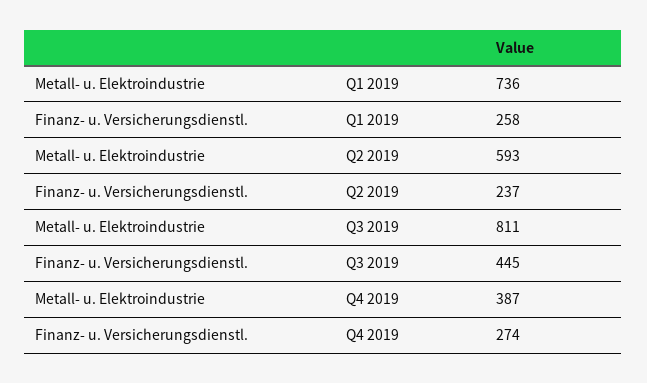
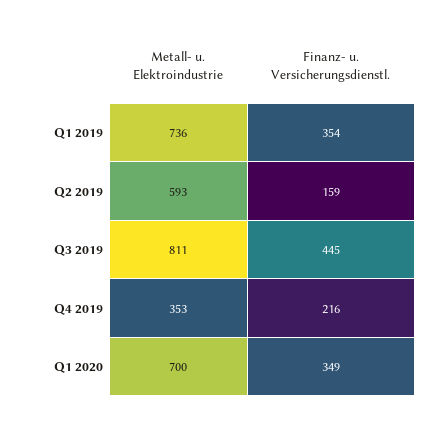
Finanz- u. Versicherungsdienstl., Q1 2019: 258 -> 354
Finanz- u. Versicherungsdienstl., Q2 2019: 237 -> 159
Metall- u. Elektroindustrie, Q4 2019: 387 -> 353
Finanz- u. Versicherungsdienstl., Q4 2019: 274 -> 216
Metall- u. Elektroindustrie, Q1 2020: none -> 700
Finanz- u. Versicherungsdienstl., Q1 2020: none -> 349

